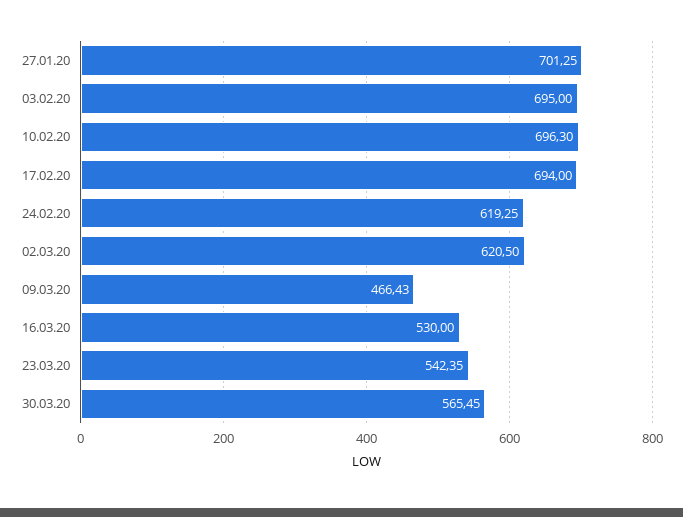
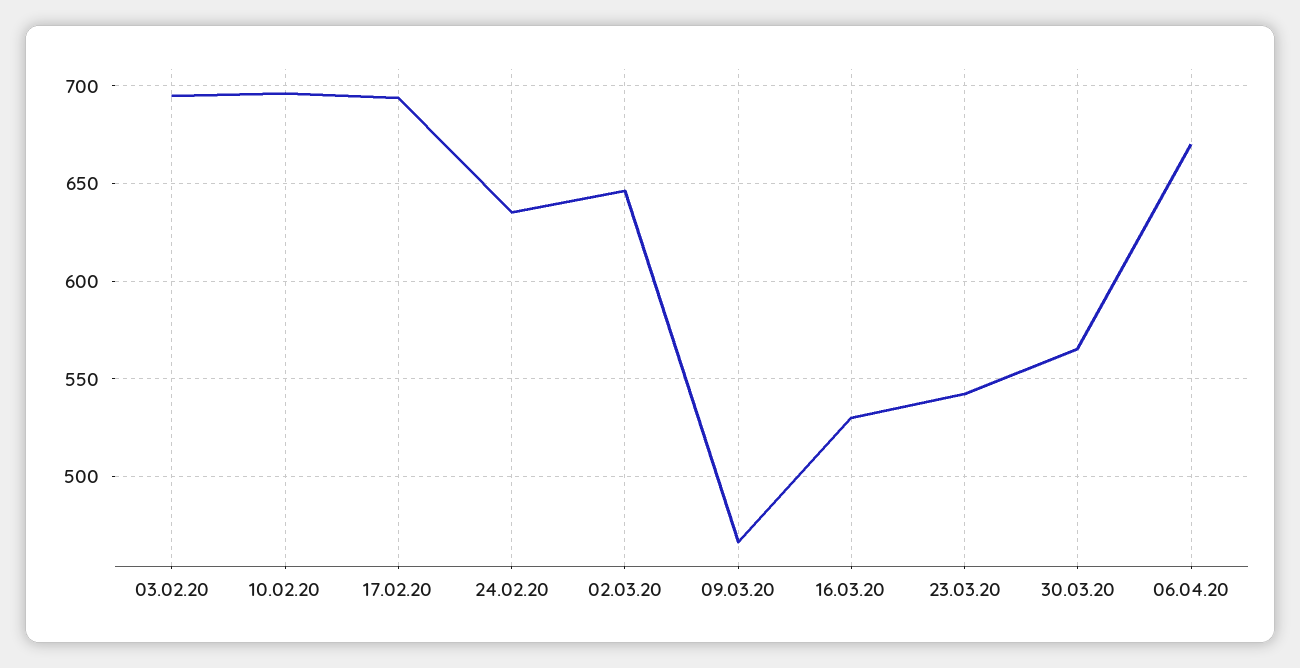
27.01.20: 701.25 -> none
24.02.20: 619.25 -> 635
02.03.20: 620.5 -> 645
06.04.20: none -> 670

